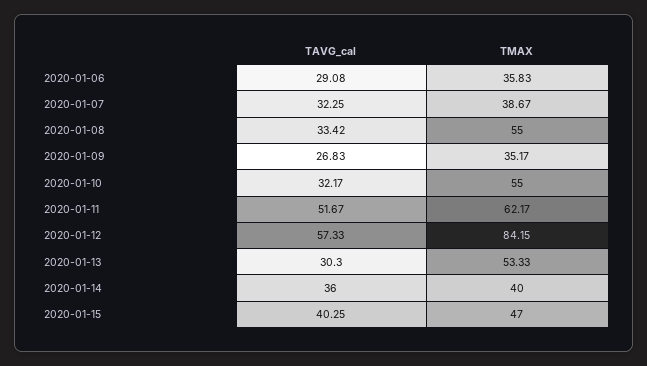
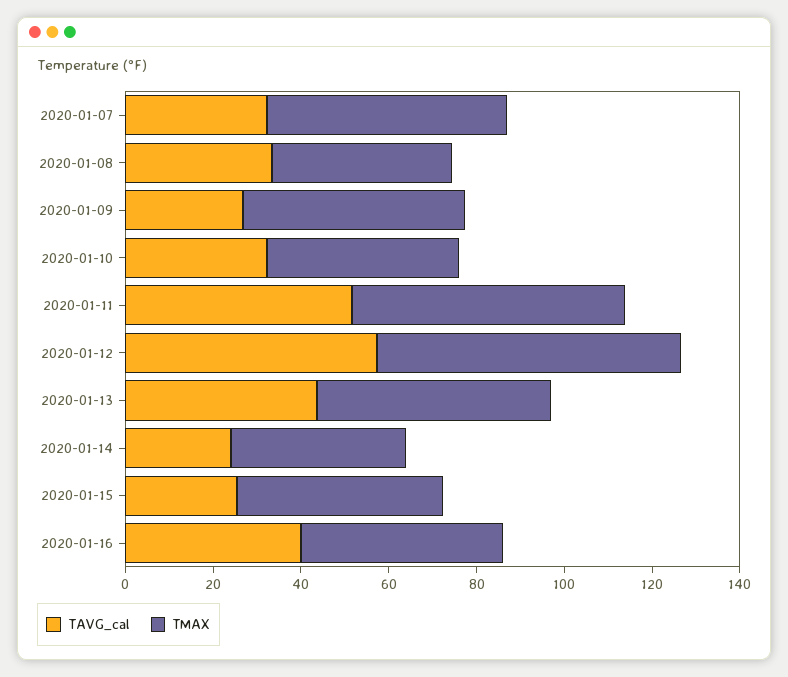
TAVG_cal, 2020-01-06: 29.08 -> none
TMAX, 2020-01-06: 35.83 -> none
TMAX, 2020-01-07: 38.67 -> 55
TMAX, 2020-01-08: 55 -> 40
TMAX, 2020-01-09: 35.17 -> 50
TMAX, 2020-01-10: 55 -> 45
TMAX, 2020-01-12: 84.15 -> 70
TAVG_cal, 2020-01-13: 30.3 -> 45
TAVG_cal, 2020-01-14: 36 -> 25
TAVG_cal, 2020-01-15: 40.25 -> 25
TAVG_cal, 2020-01-16: none -> 40
TMAX, 2020-01-16: none -> 45

